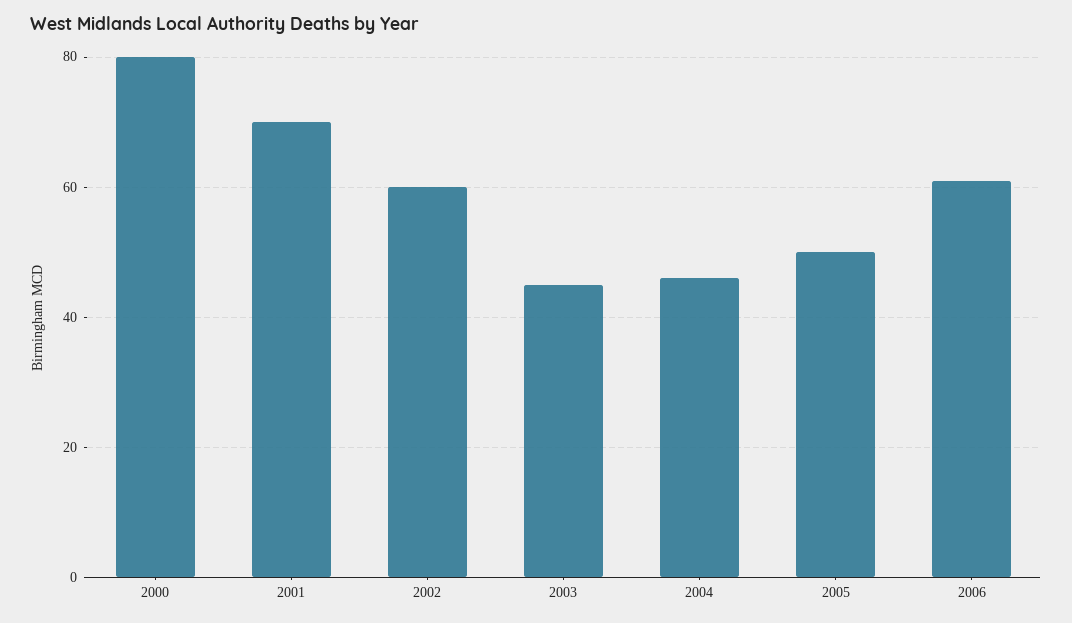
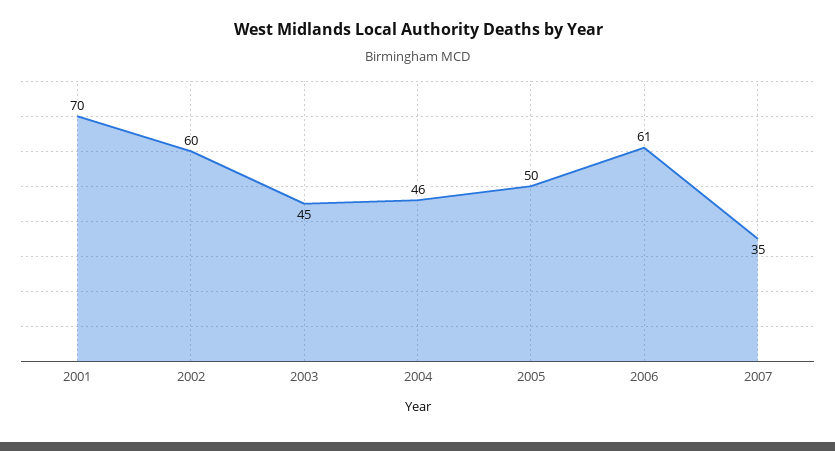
2000: 80 -> none
2007: none -> 35

